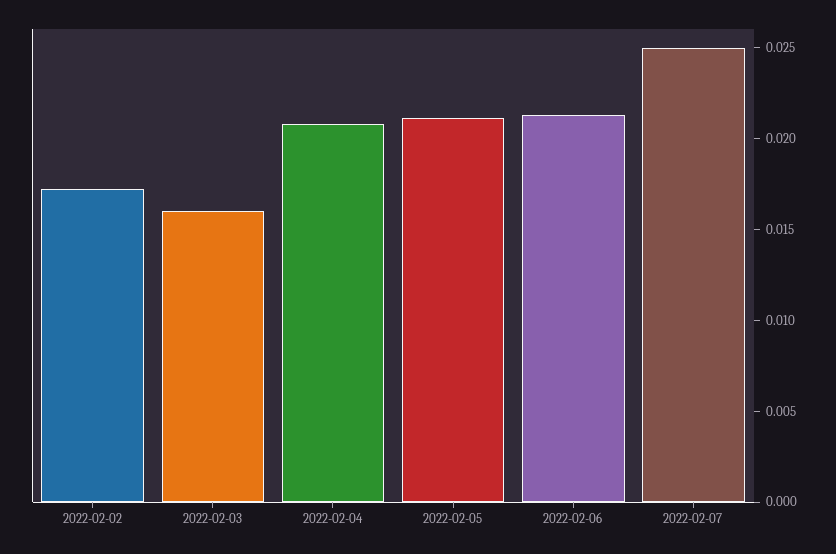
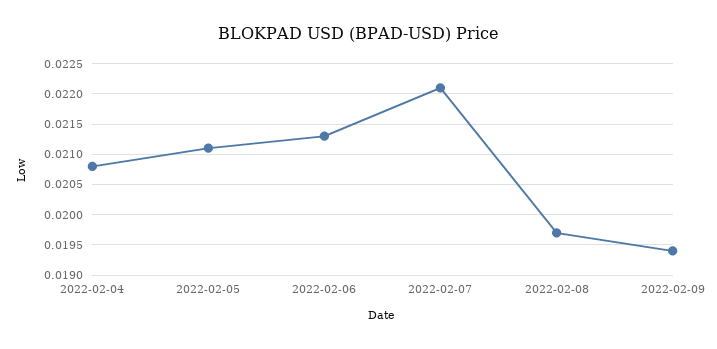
2022-02-02: 0.017 -> none
2022-02-03: 0.016 -> none
2022-02-07: 0.025 -> 0.0221
2022-02-08: none -> 0.0197
2022-02-09: none -> 0.0194

